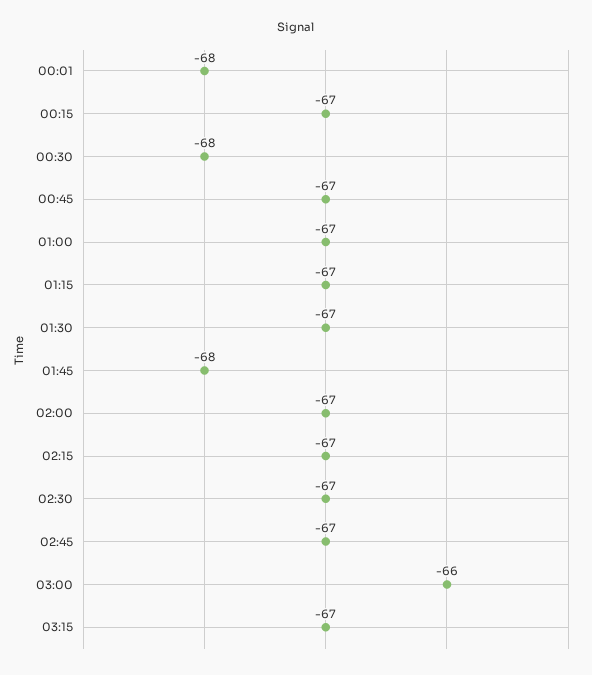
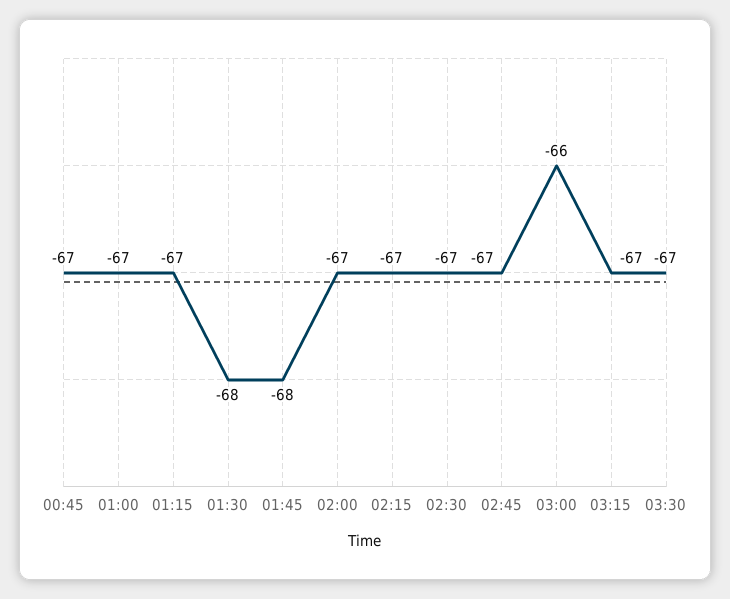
00:01: -68 -> none
00:15: -67 -> none
00:30: -68 -> none
01:30: -67 -> -68
03:30: none -> -67

